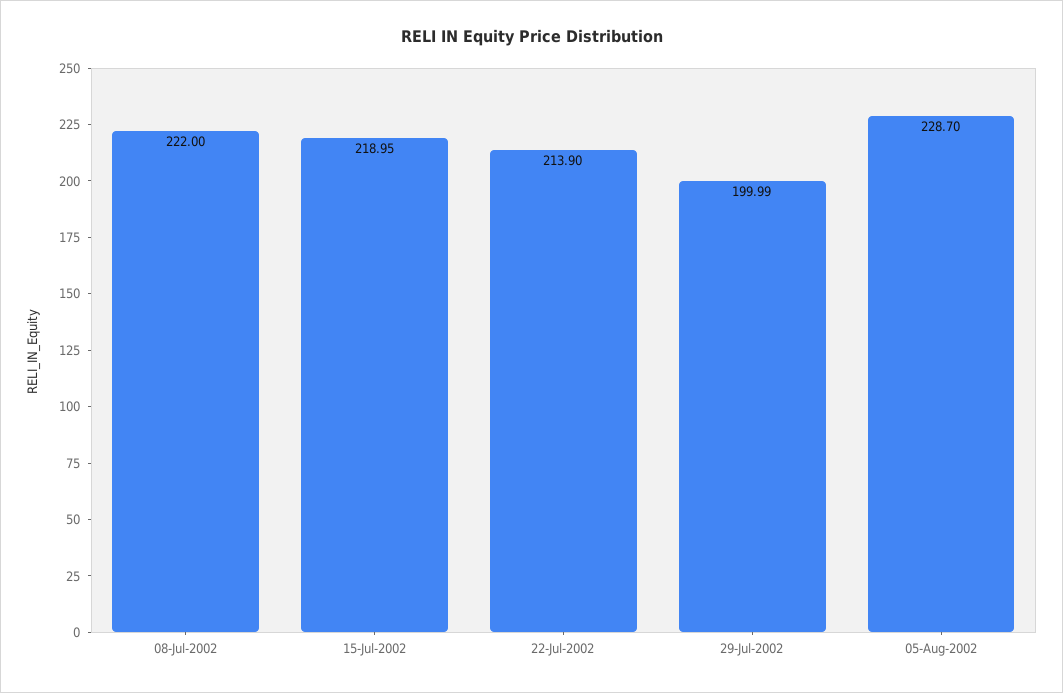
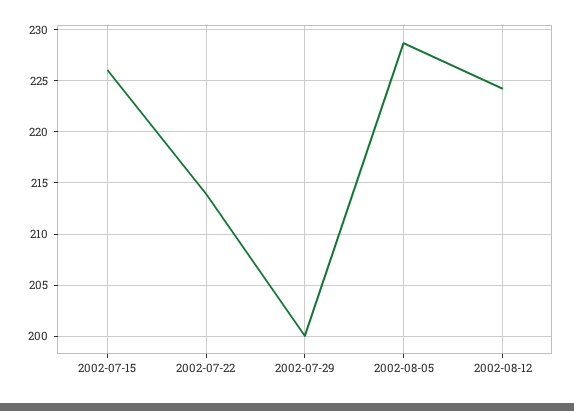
08-Jul-2002: 222 -> none
15-Jul-2002: 218.95 -> 226
2002-08-12: none -> 224

